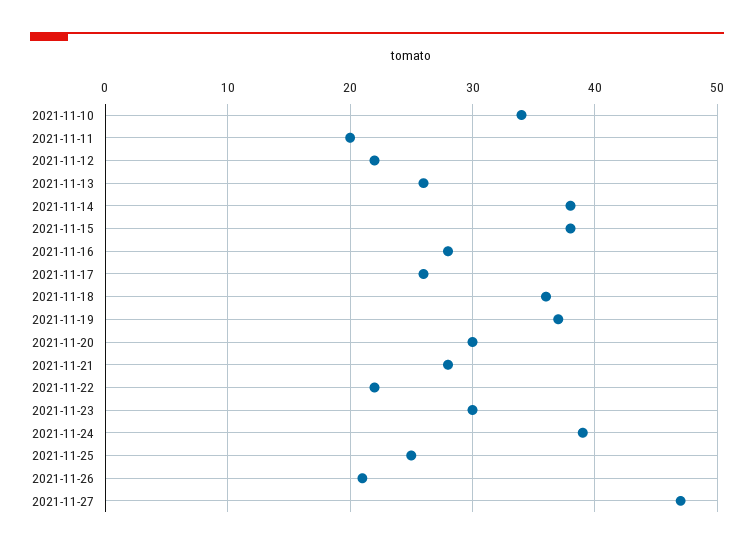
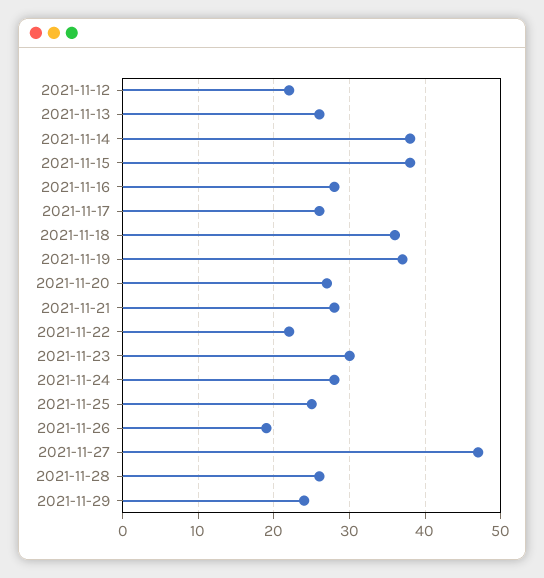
2021-11-10: 34 -> none
2021-11-11: 20 -> none
2021-11-20: 30 -> 27
2021-11-24: 39 -> 28
2021-11-26: 21 -> 19
2021-11-28: none -> 26
2021-11-29: none -> 24

